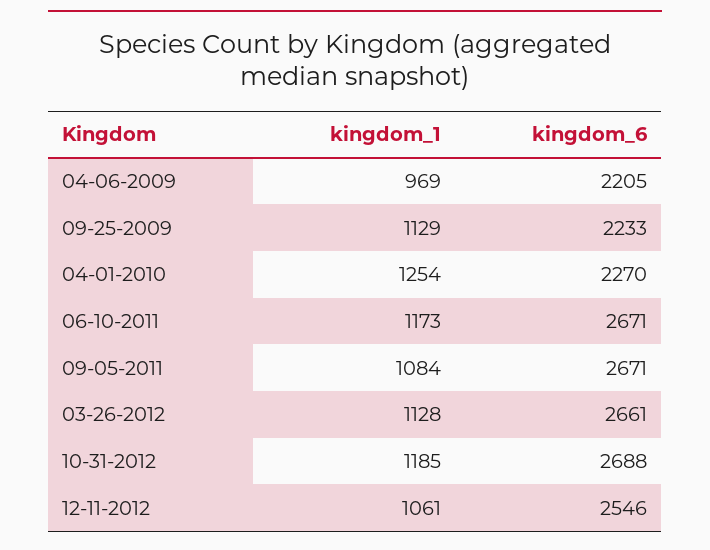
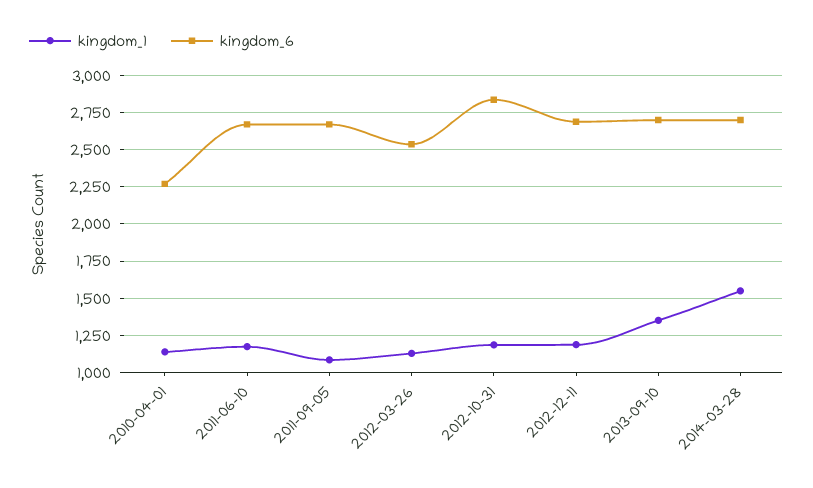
kingdom_1, 04-06-2009: 969 -> none
kingdom_6, 04-06-2009: 2205 -> none
kingdom_1, 09-25-2009: 1129 -> none
kingdom_6, 09-25-2009: 2233 -> none
kingdom_1, 04-01-2010: 1254 -> 1150
kingdom_6, 03-26-2012: 2661 -> 2550
kingdom_6, 10-31-2012: 2688 -> 2850
kingdom_1, 12-11-2012: 1061 -> 1200
kingdom_6, 12-11-2012: 2546 -> 2700
kingdom_1, 2013-09-10: none -> 1350
kingdom_6, 2013-09-10: none -> 2700
kingdom_1, 2014-03-28: none -> 1550
kingdom_6, 2014-03-28: none -> 2700

